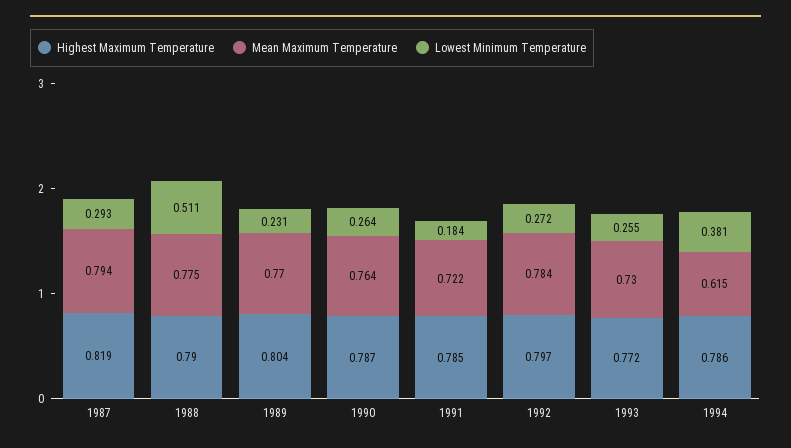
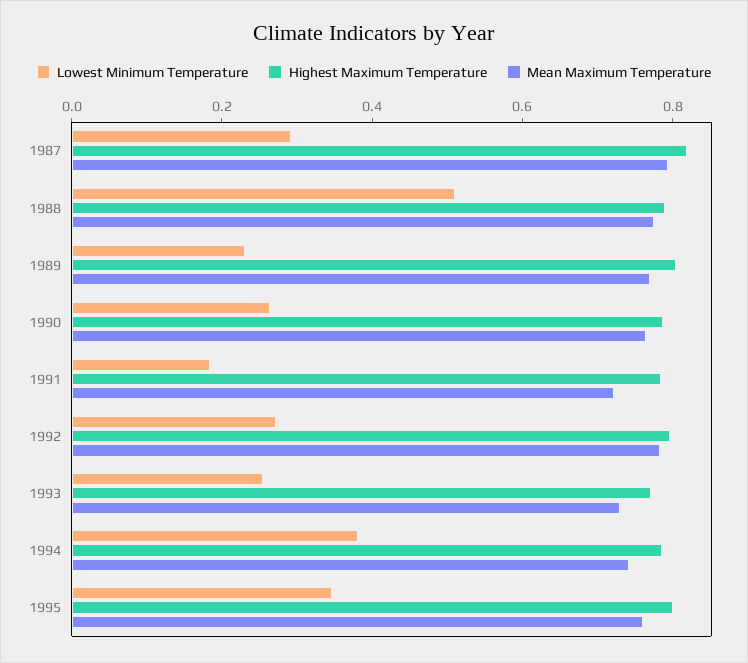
Mean Maximum Temperature, 1994: 0.615 -> 0.75
Lowest Minimum Temperature, 1995: none -> 0.35
Highest Maximum Temperature, 1995: none -> 0.8
Mean Maximum Temperature, 1995: none -> 0.75

